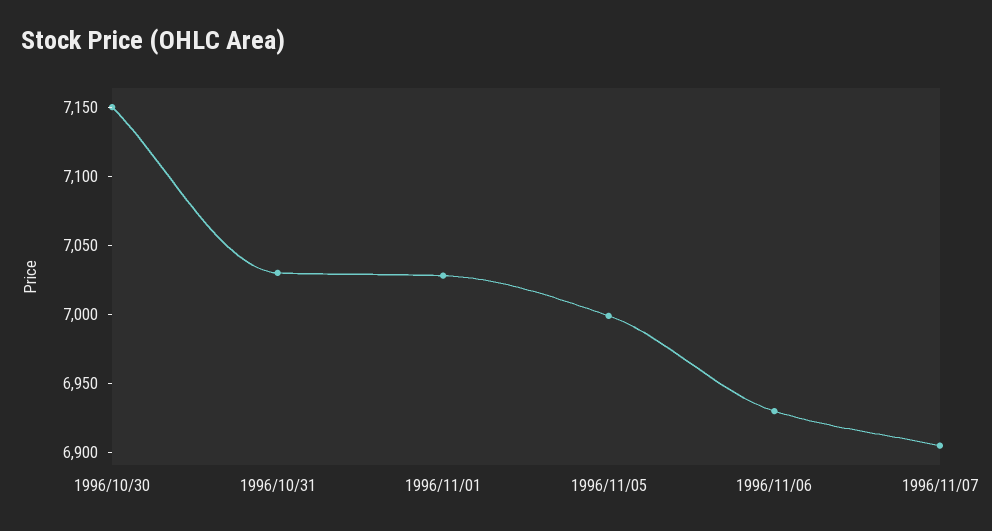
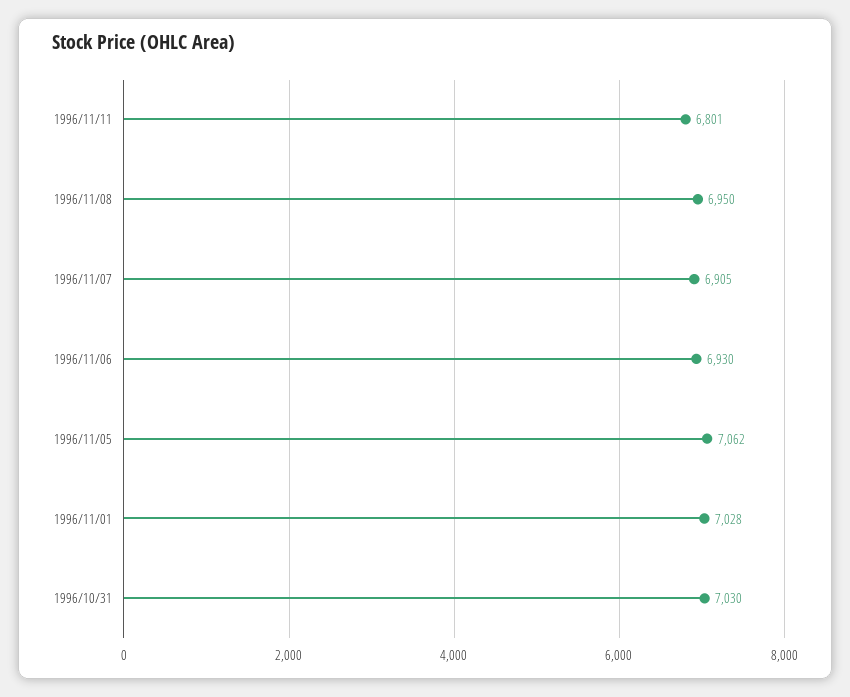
1996/10/30: 7150 -> none
1996/11/05: 7000 -> 7062
1996/11/11: none -> 6801
1996/11/08: none -> 6950

